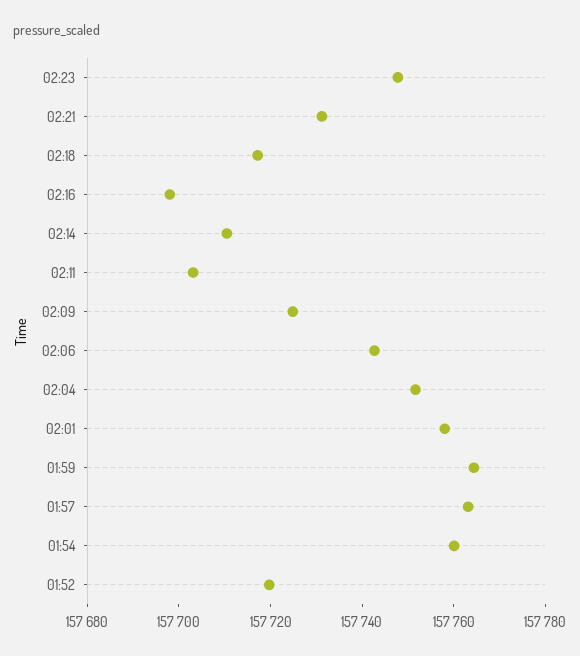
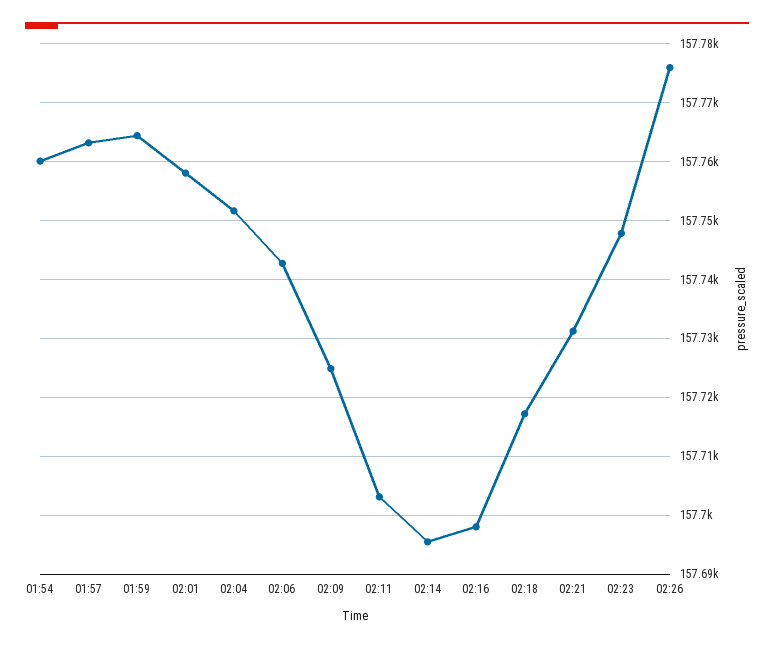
02:14: 157710 -> 157696
01:52: 157720 -> none
02:26: none -> 157776

